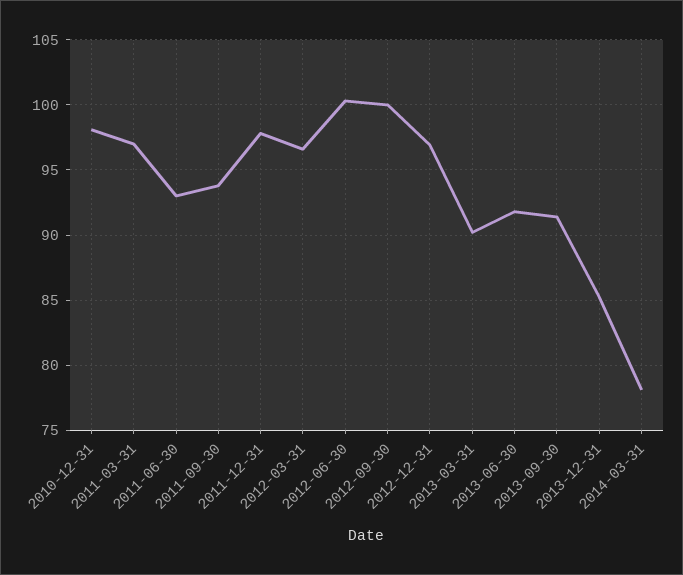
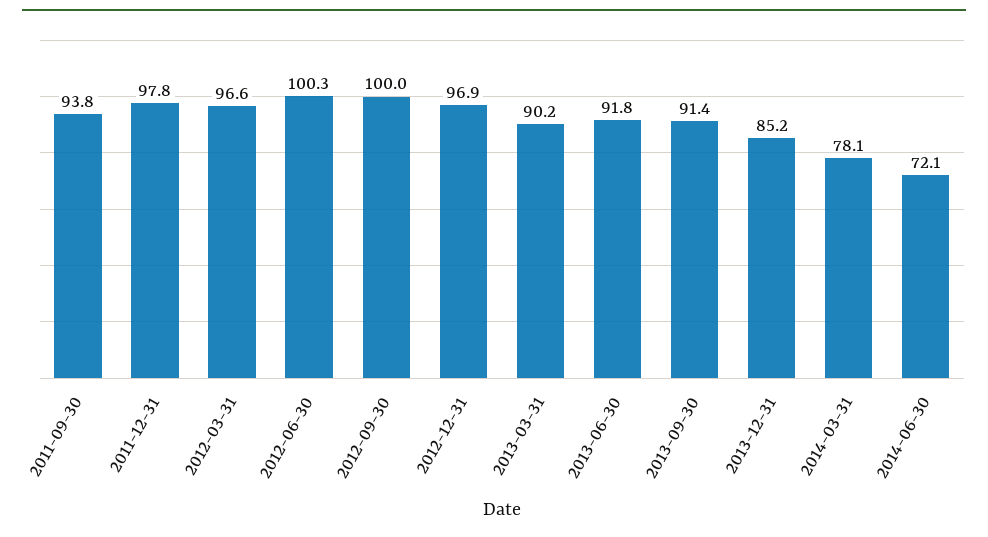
2010-12-31: 98 -> none
2011-03-31: 97 -> none
2011-06-30: 93 -> none
2014-06-30: none -> 72.1

